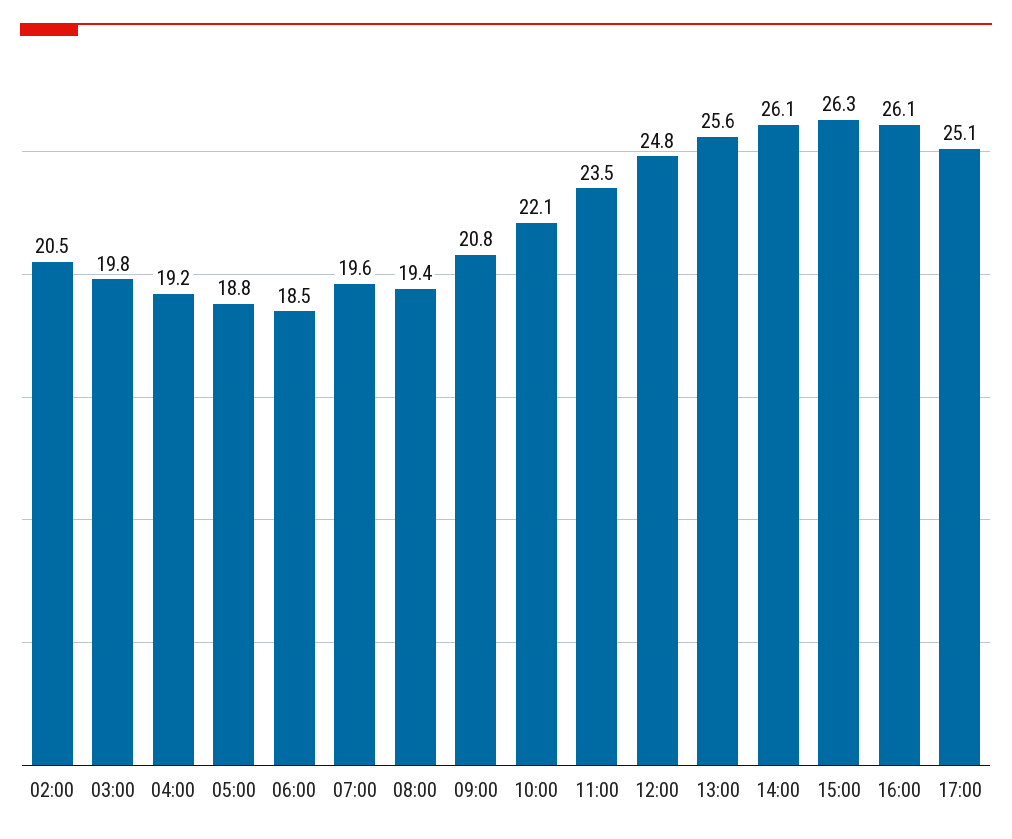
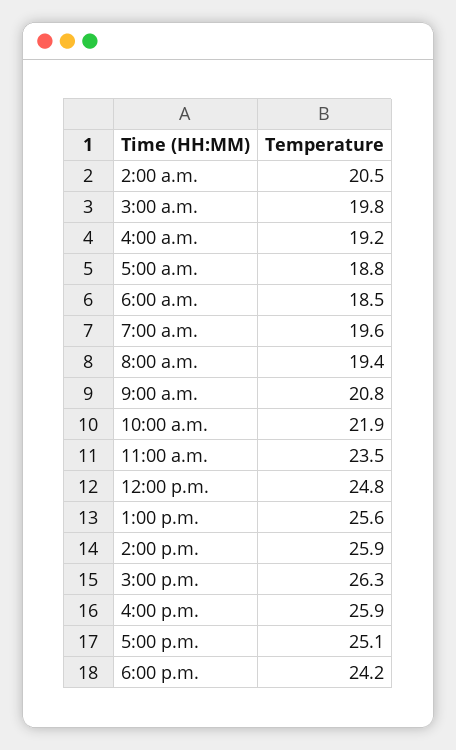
10:00: 22.1 -> 21.9
14:00: 26.1 -> 25.9
16:00: 26.1 -> 25.9
6:00 p.m.: none -> 24.2

